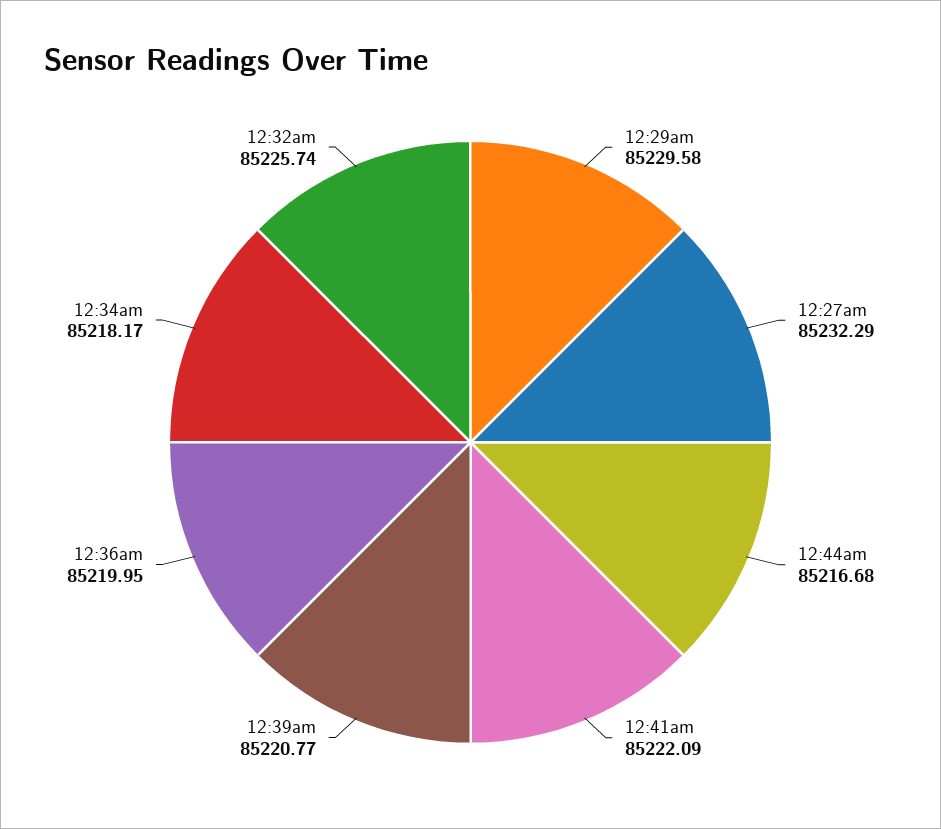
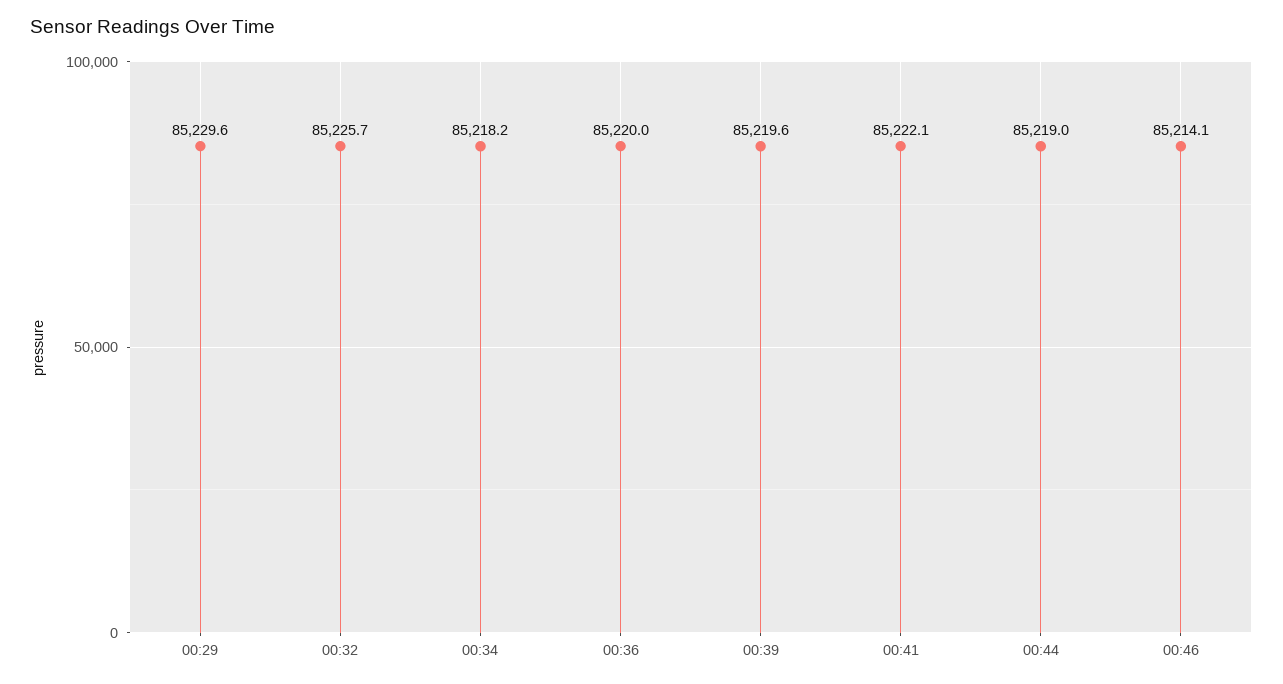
12:27am: 85232.29 -> none
12:44am: 85216.68 -> 85219
12:39am: 85220.77 -> 85219.6
00:46: none -> 85214.1

